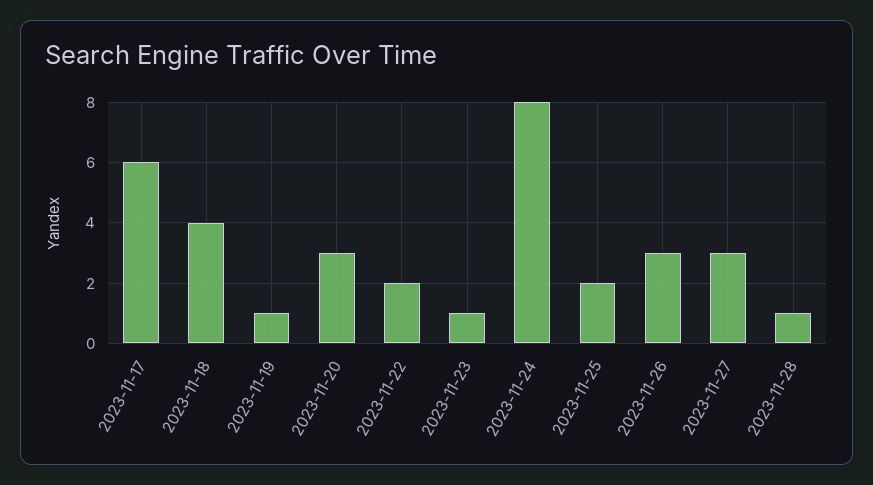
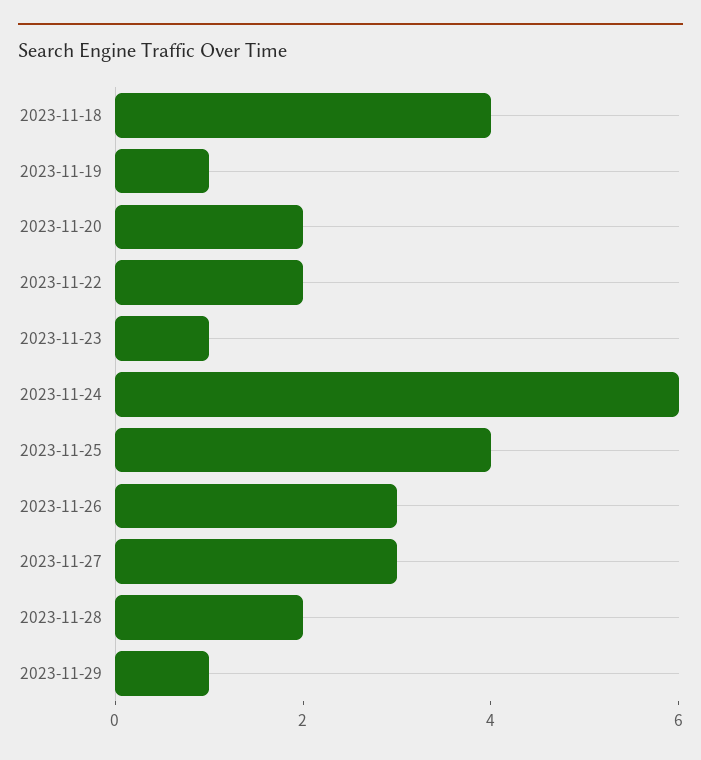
2023-11-17: 6 -> none
2023-11-20: 3 -> 2
2023-11-24: 8 -> 6
2023-11-25: 2 -> 4
2023-11-28: 1 -> 2
2023-11-29: none -> 1

